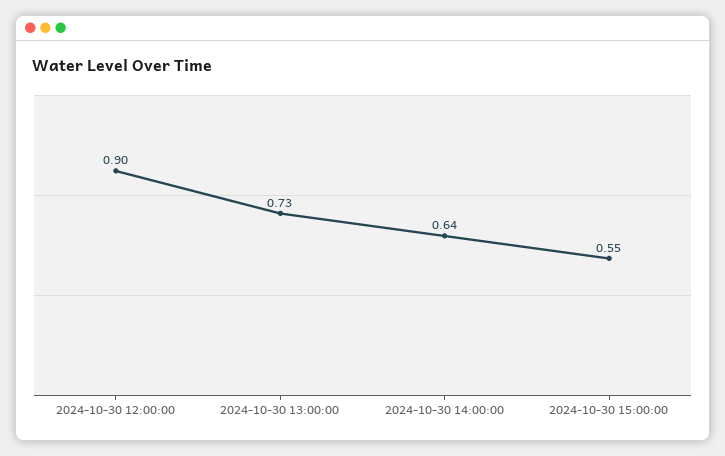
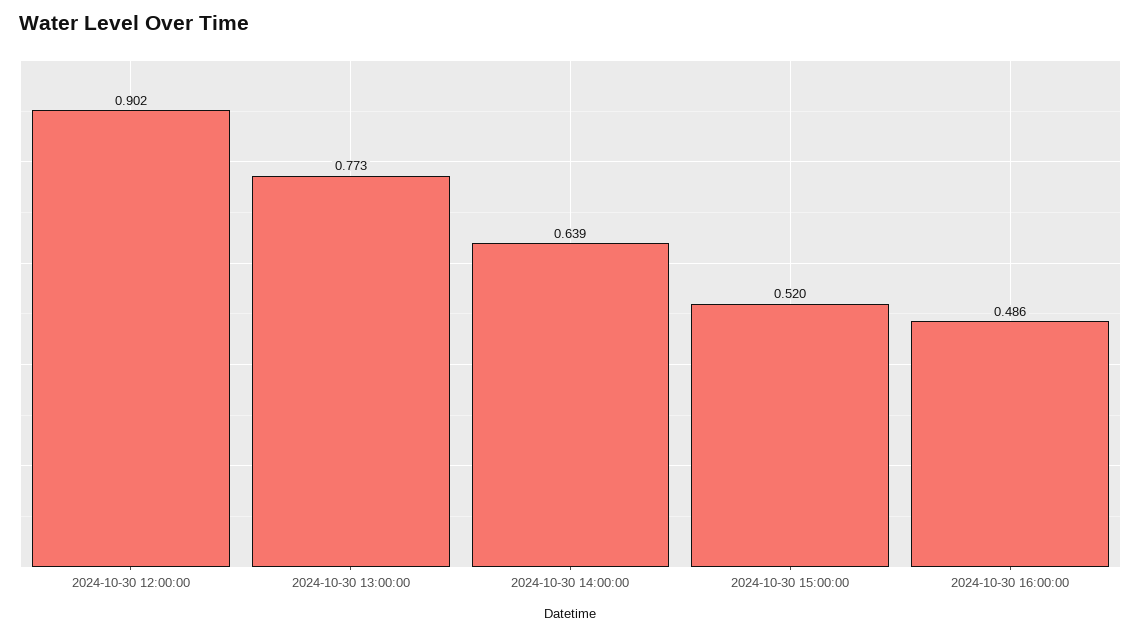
2024-10-30 13:00:00: 0.73 -> 0.773
2024-10-30 15:00:00: 0.55 -> 0.52
2024-10-30 16:00:00: none -> 0.486

